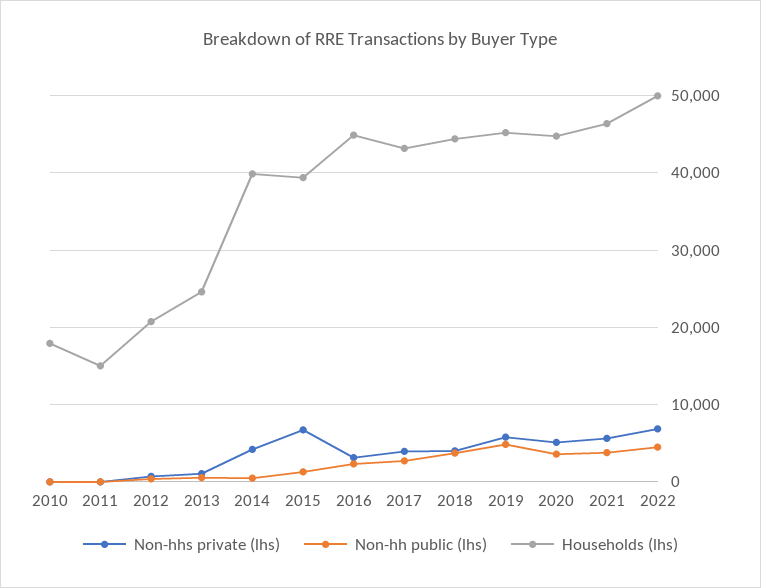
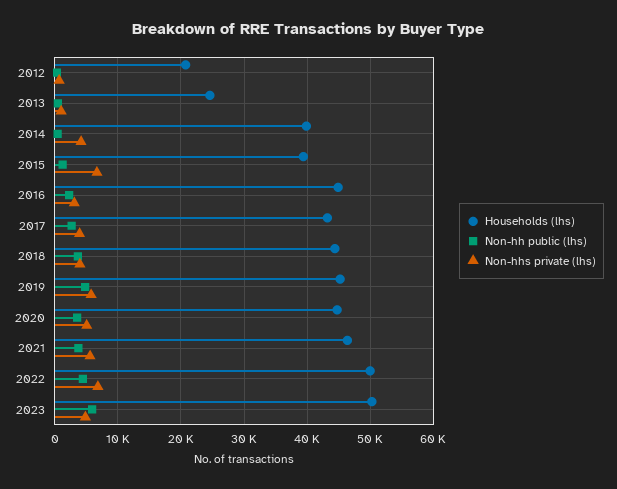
Non-hhs private (lhs), 2010: 0 -> none
Non-hh public (lhs), 2010: 0 -> none
Households (lhs), 2010: 18000 -> none
Non-hhs private (lhs), 2011: 0 -> none
Non-hh public (lhs), 2011: 0 -> none
Households (lhs), 2011: 15000 -> none
Households (lhs), 2023: none -> 50000
Non-hh public (lhs), 2023: none -> 6000
Non-hhs private (lhs), 2023: none -> 5000

